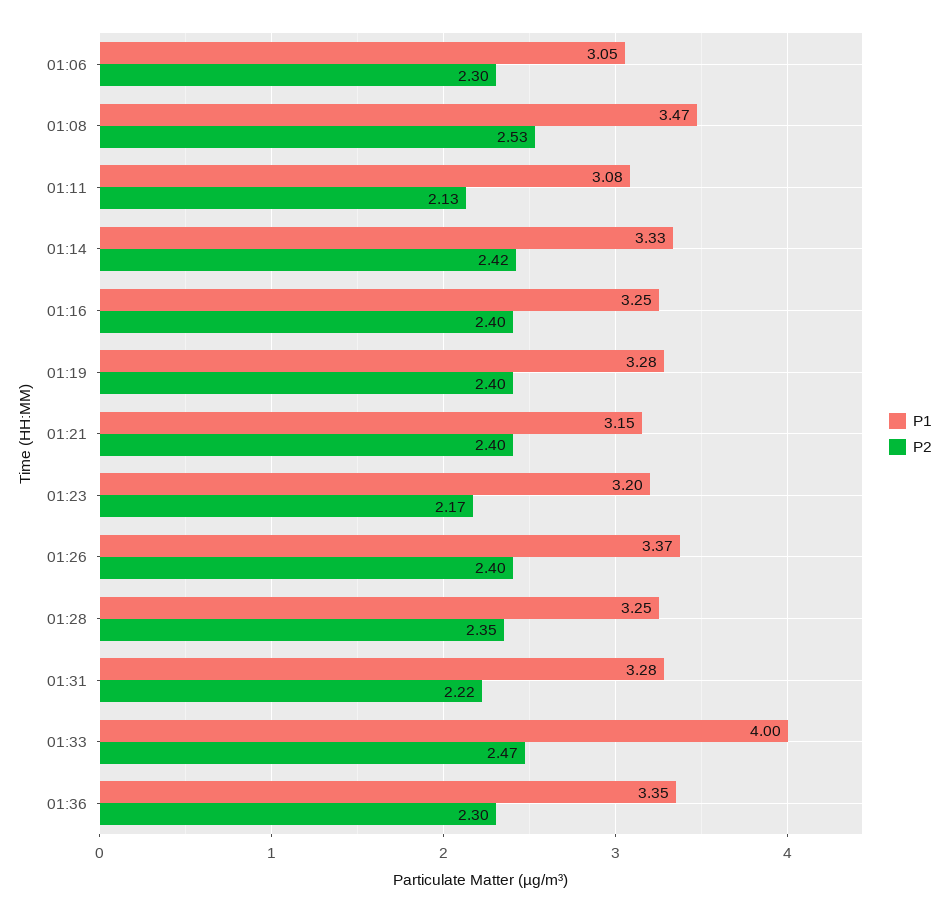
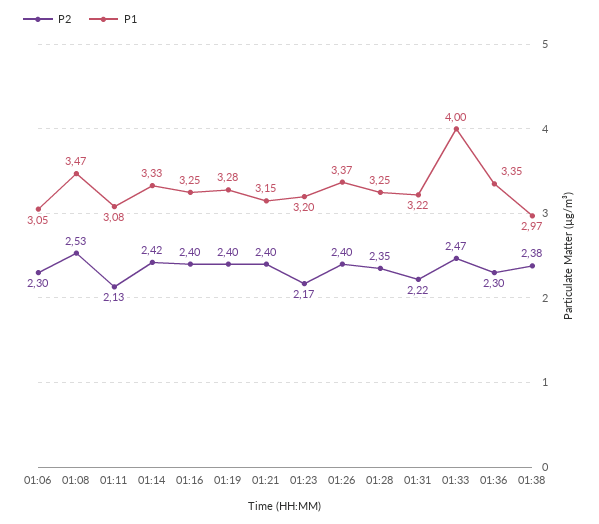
P1, 01:31: 3.28 -> 3.22
P2, 01:38: none -> 2.38
P1, 01:38: none -> 2.97

